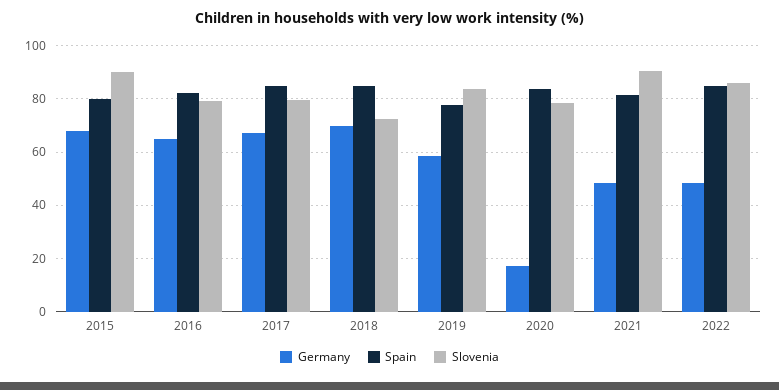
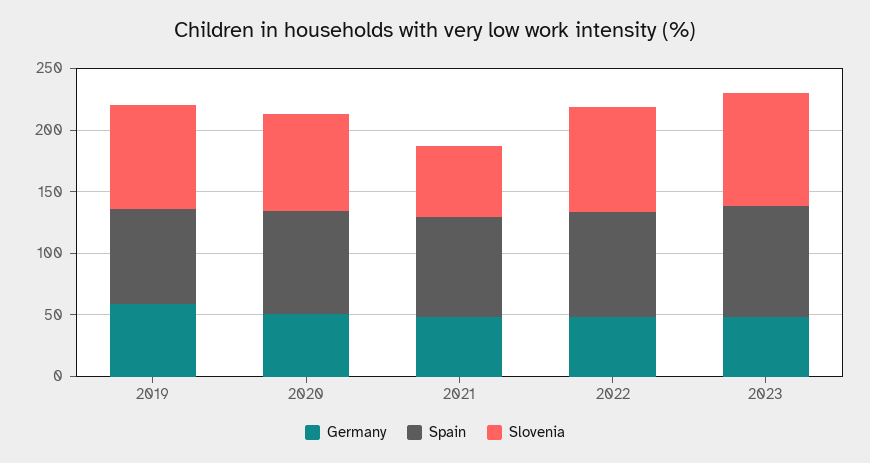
Germany, 2015: 67.5 -> none
Spain, 2015: 80 -> none
Slovenia, 2015: 90 -> none
Germany, 2016: 65 -> none
Spain, 2016: 82.5 -> none
Slovenia, 2016: 80 -> none
Germany, 2017: 67.5 -> none
Spain, 2017: 85 -> none
Slovenia, 2017: 80 -> none
Germany, 2018: 70 -> none
Spain, 2018: 85 -> none
Slovenia, 2018: 72.5 -> none
Germany, 2020: 17.5 -> 50
Slovenia, 2021: 90 -> 60
Germany, 2023: none -> 50
Spain, 2023: none -> 90
Slovenia, 2023: none -> 90

